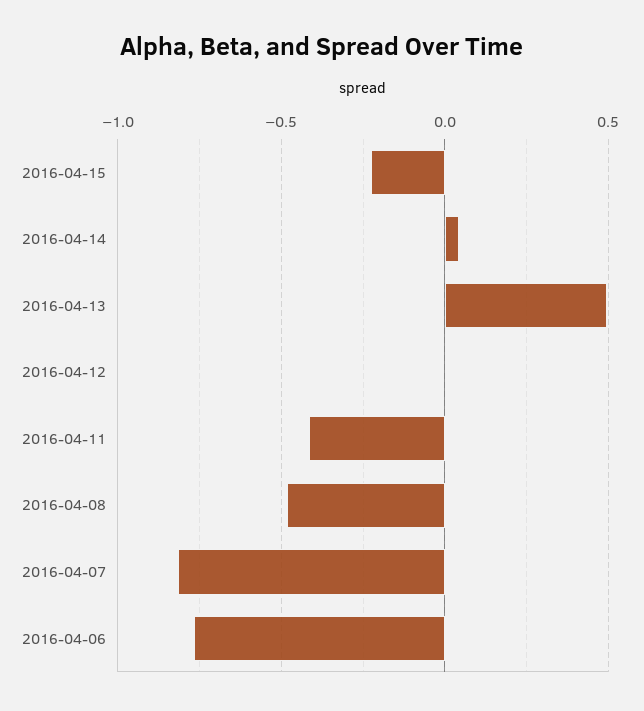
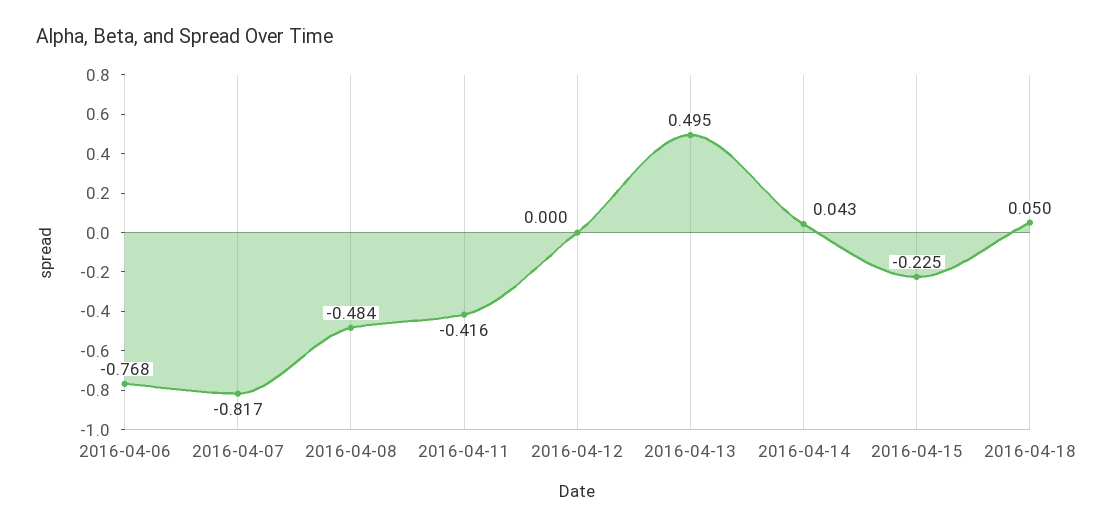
2016-04-18: none -> 0.05

